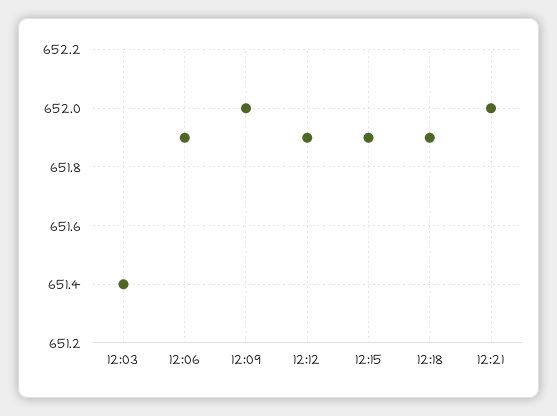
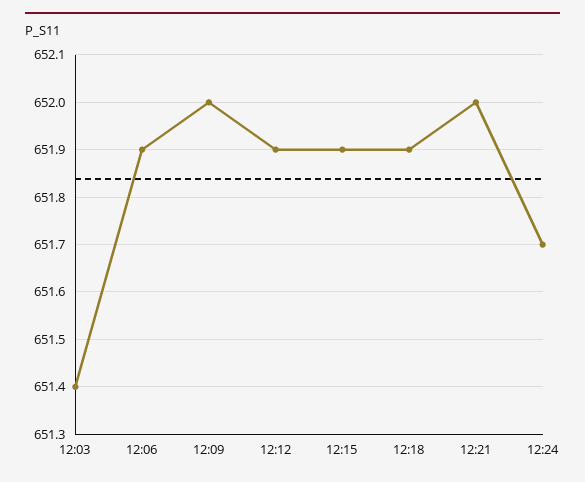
12:24: none -> 651.7

